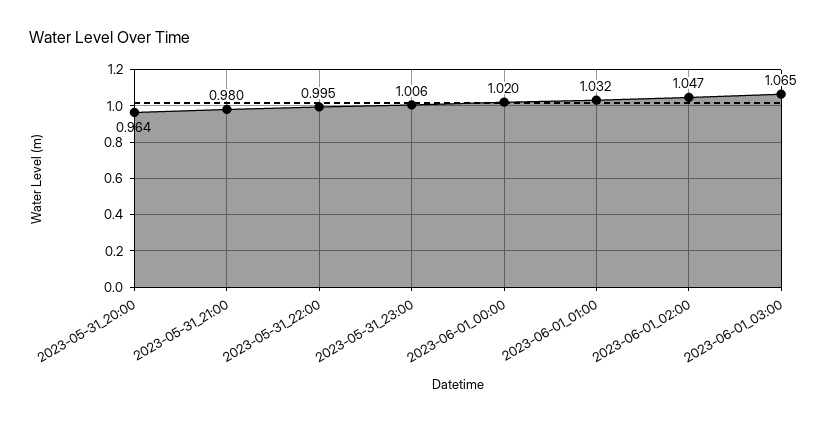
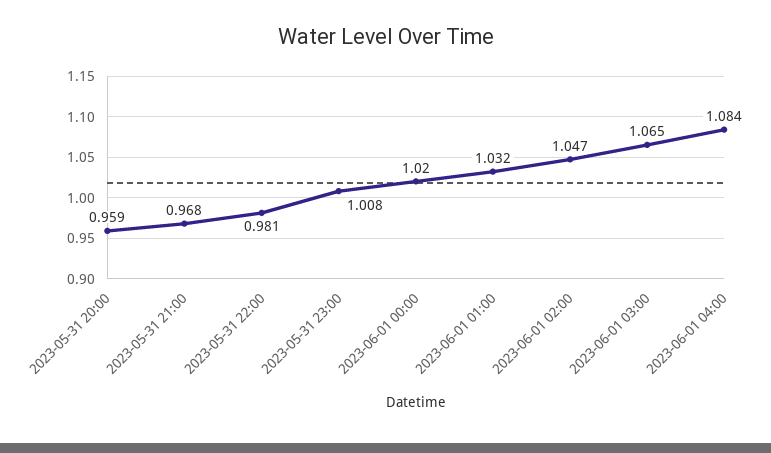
2023-05-31_20:00: 0.964 -> 0.959
2023-05-31_21:00: 0.98 -> 0.968
2023-05-31_22:00: 0.995 -> 0.981
2023-05-31_23:00: 1.006 -> 1.008
2023-06-01 04:00: none -> 1.084

